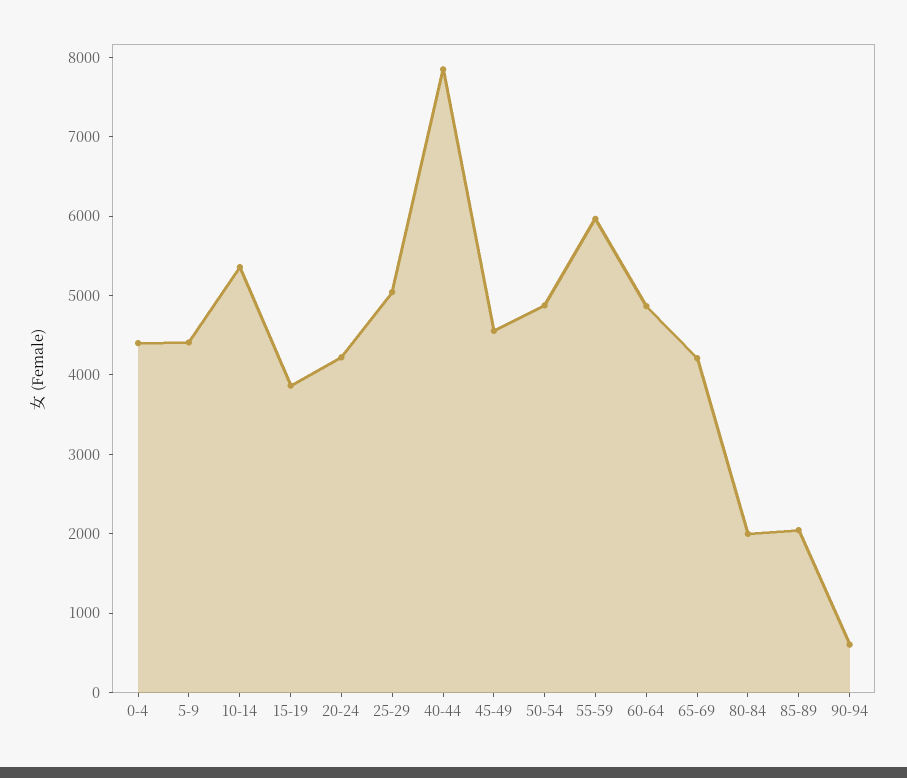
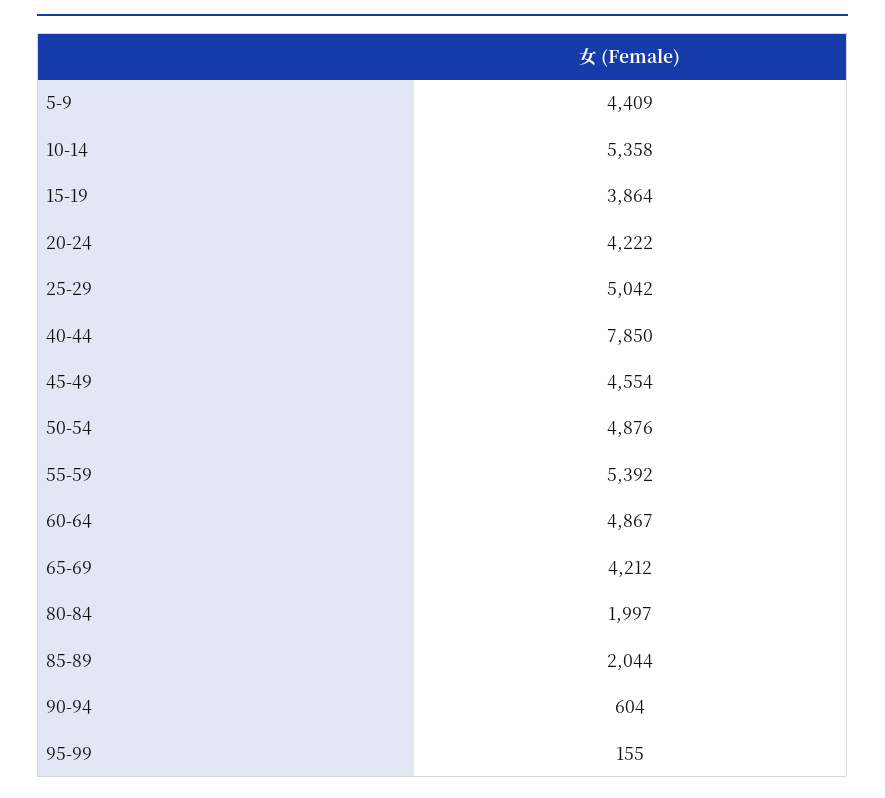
0-4: 4400 -> none
55-59: 6000 -> 5392
95-99: none -> 155

